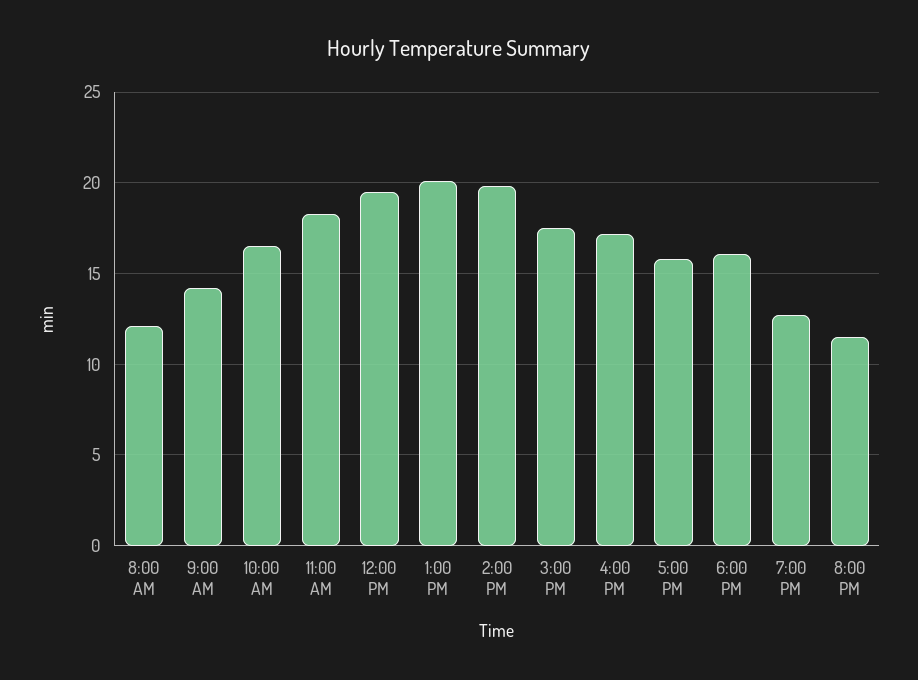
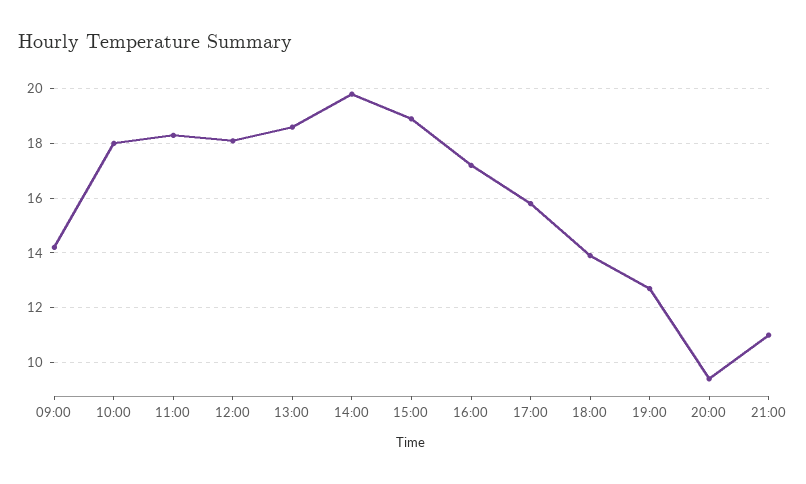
8:00 AM: 12 -> none
10:00 AM: 16.5 -> 18
12:00 PM: 19.5 -> 18
1:00 PM: 20 -> 18.5
3:00 PM: 17.5 -> 19
6:00 PM: 16 -> 14
8:00 PM: 11.5 -> 9.5
21:00: none -> 11

